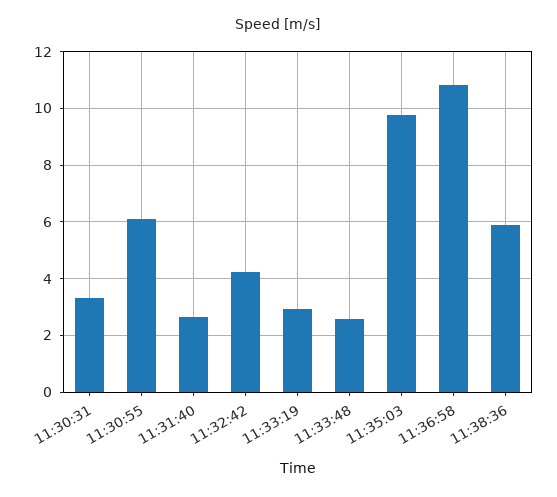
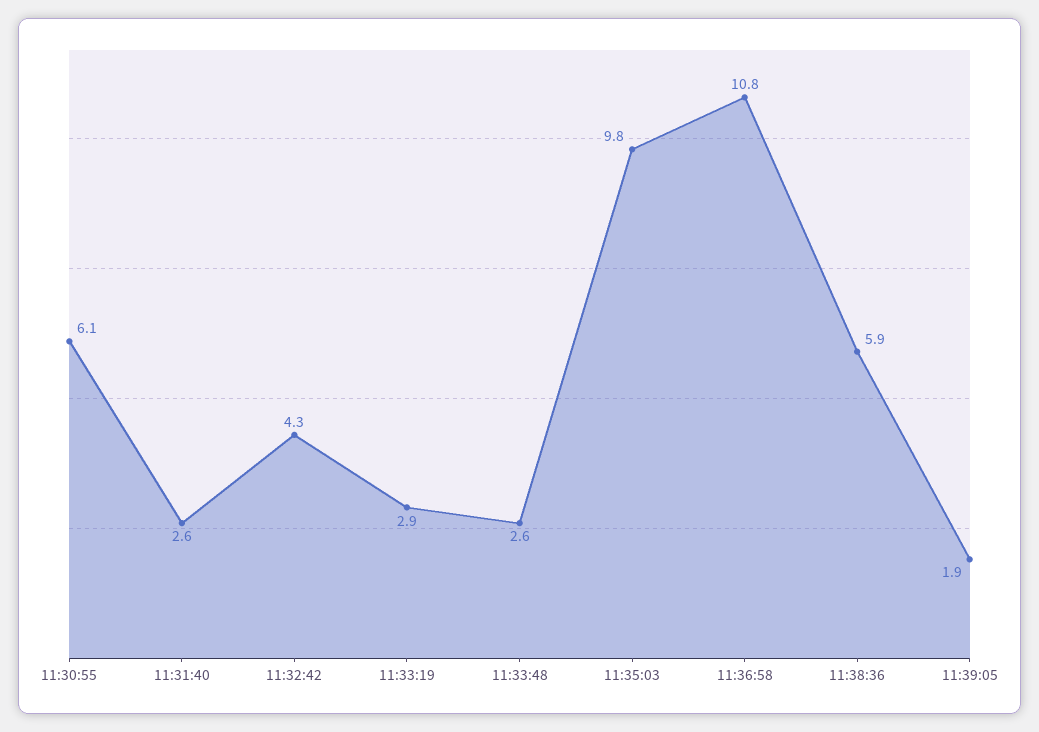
11:30:31: 3.25 -> none
11:39:05: none -> 1.9

